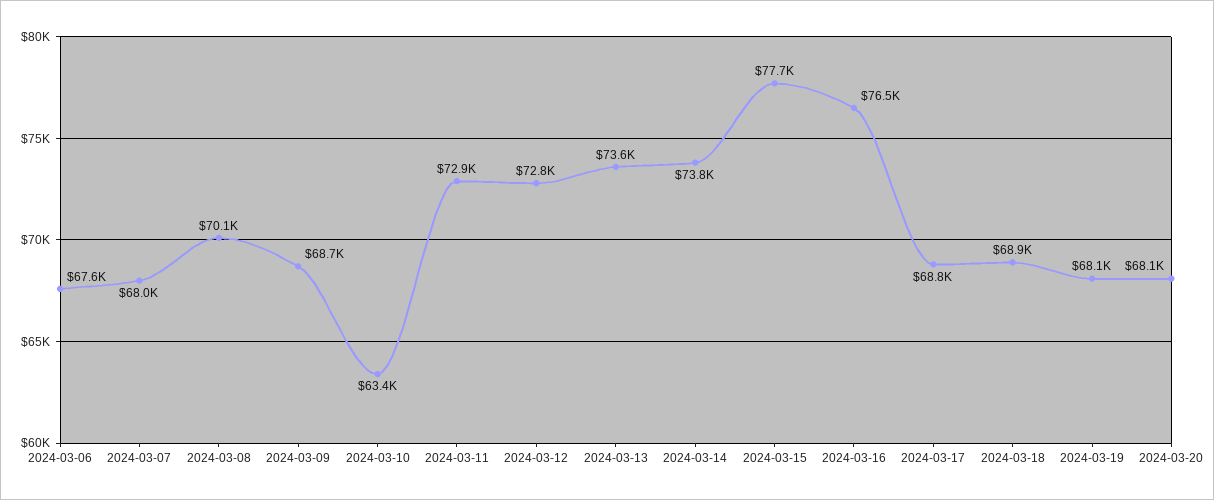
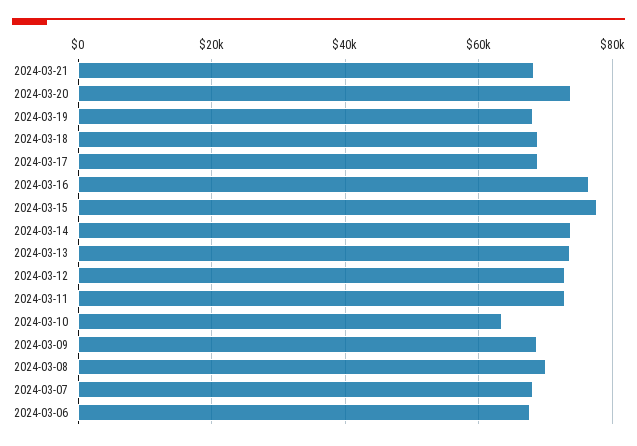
2024-03-20: 68100 -> 74000
2024-03-21: none -> 68000

